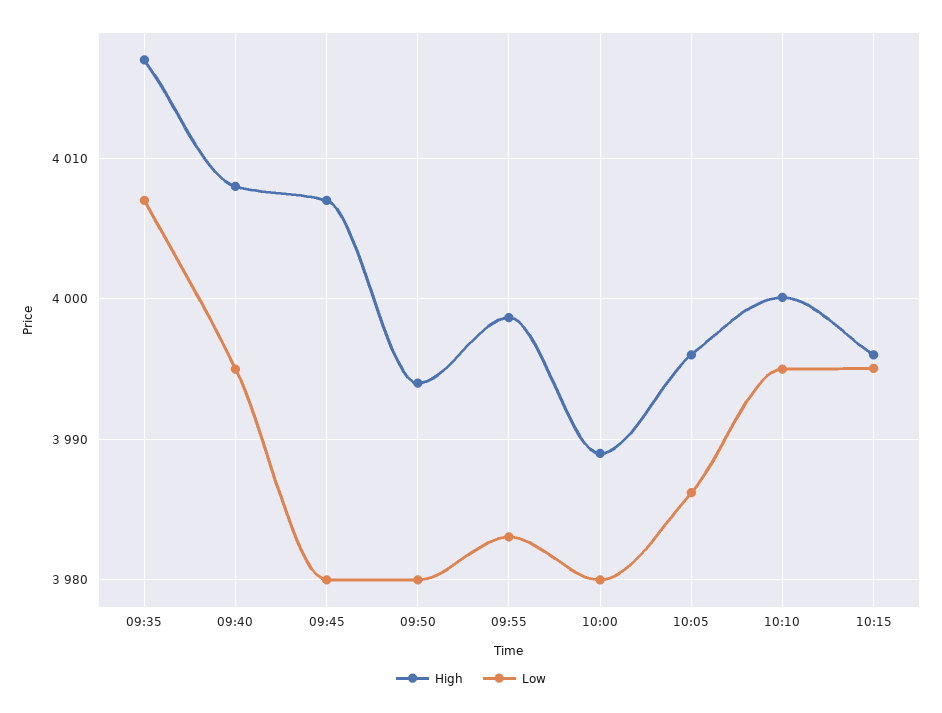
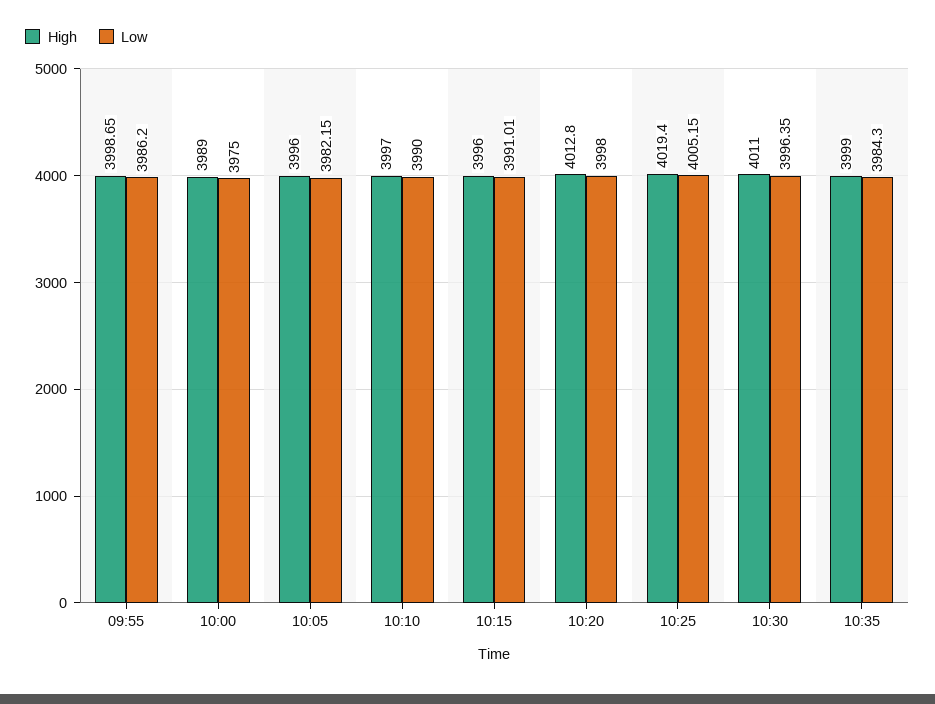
High, 09:35: 4017 -> none
Low, 09:35: 4007 -> none
High, 09:40: 4008 -> none
Low, 09:40: 3995 -> none
High, 09:45: 4007 -> none
Low, 09:45: 3980 -> none
High, 09:50: 3994 -> none
Low, 09:50: 3980 -> none
Low, 09:55: 3983 -> 3986.2
Low, 10:00: 3980 -> 3975
Low, 10:05: 3986 -> 3982.15
High, 10:10: 4000 -> 3997
Low, 10:10: 3995 -> 3990
Low, 10:15: 3995 -> 3991.01
High, 10:20: none -> 4012.8
Low, 10:20: none -> 3998
High, 10:25: none -> 4019.4
Low, 10:25: none -> 4005.15
High, 10:30: none -> 4011
Low, 10:30: none -> 3996.35
High, 10:35: none -> 3999
Low, 10:35: none -> 3984.3

